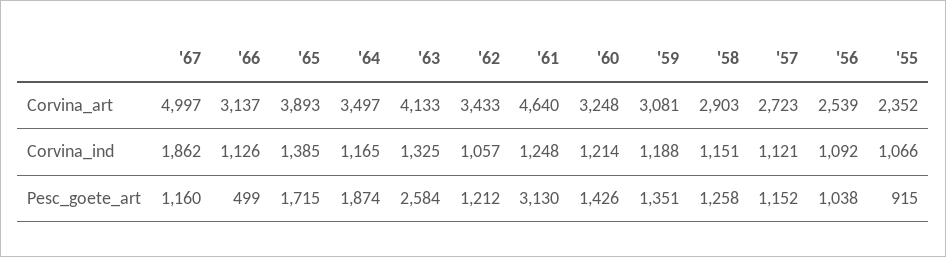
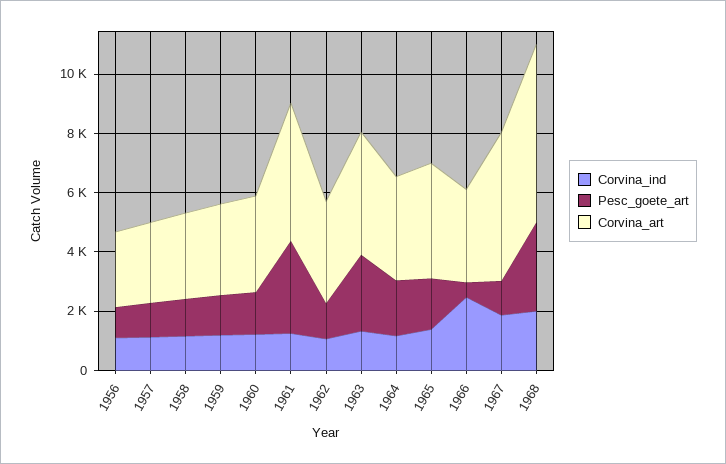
Corvina_art, '55: 2352 -> none
Corvina_ind, '66: 1126 -> 2500
Corvina_ind, '55: 1066 -> none
Pesc_goete_art, '55: 915 -> none
Corvina_ind, 1968: none -> 2000
Pesc_goete_art, 1968: none -> 3000
Corvina_art, 1968: none -> 6000

